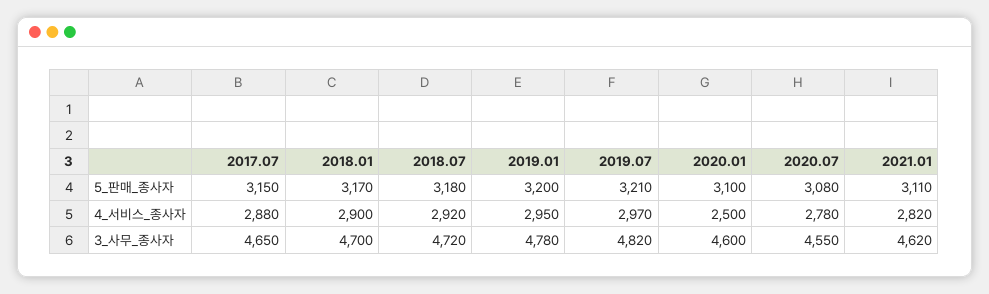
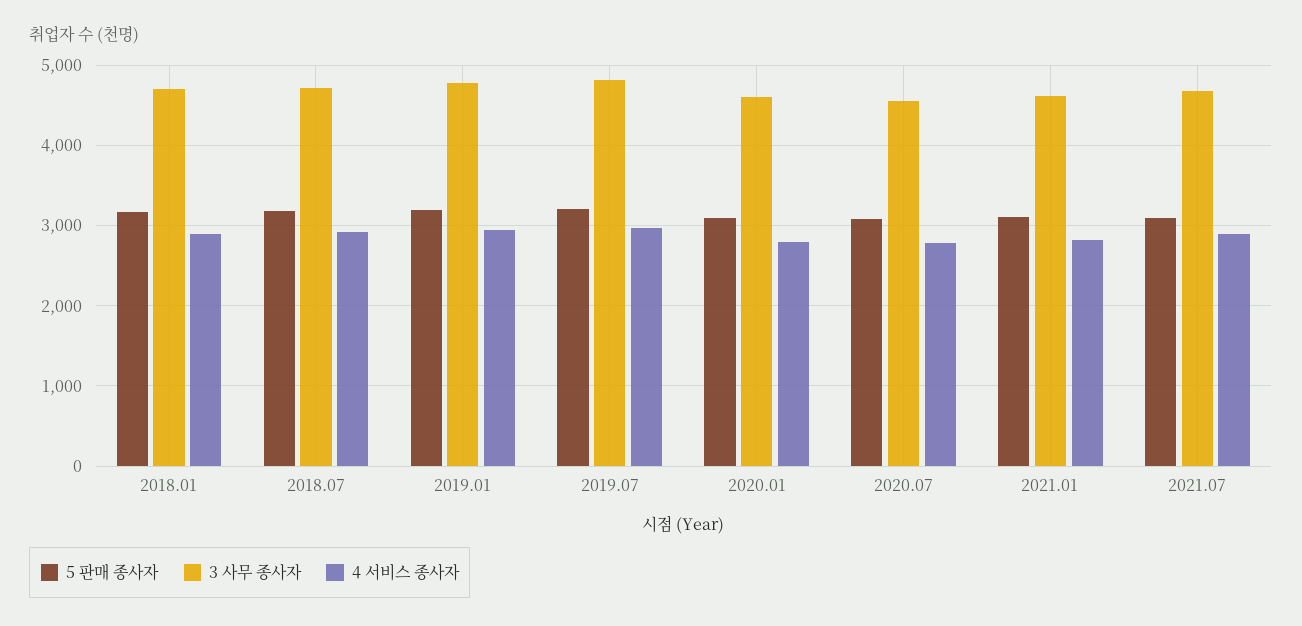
5_판매_종사자, 2017.07: 3150 -> none
4_서비스_종사자, 2017.07: 2880 -> none
4_서비스_종사자, 2020.01: 2500 -> 2800
3_사무_종사자, 2017.07: 4650 -> none
5_판매_종사자, 2021.07: none -> 3100
3_사무_종사자, 2021.07: none -> 4700
4_서비스_종사자, 2021.07: none -> 2900

